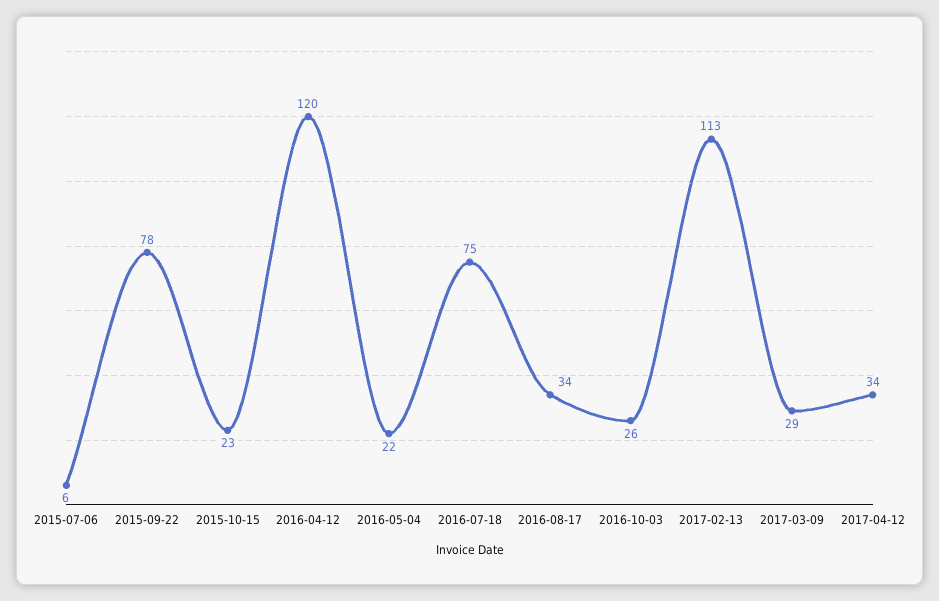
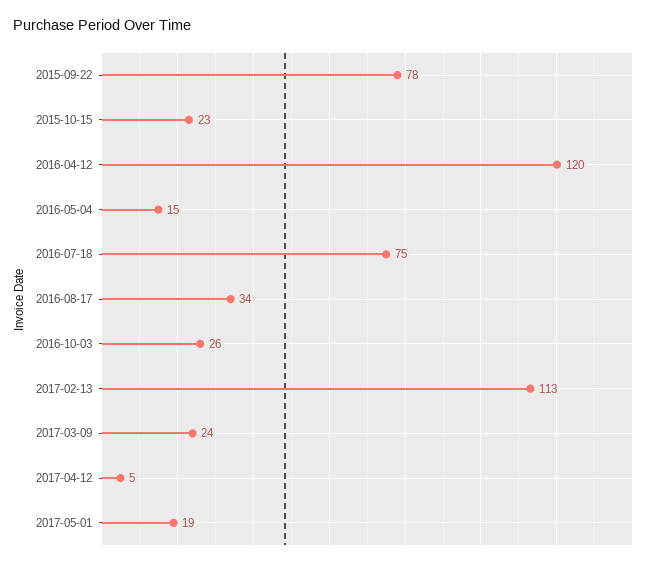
2015-07-06: 6 -> none
2016-05-04: 22 -> 15
2017-03-09: 29 -> 24
2017-04-12: 34 -> 5
2017-05-01: none -> 19

